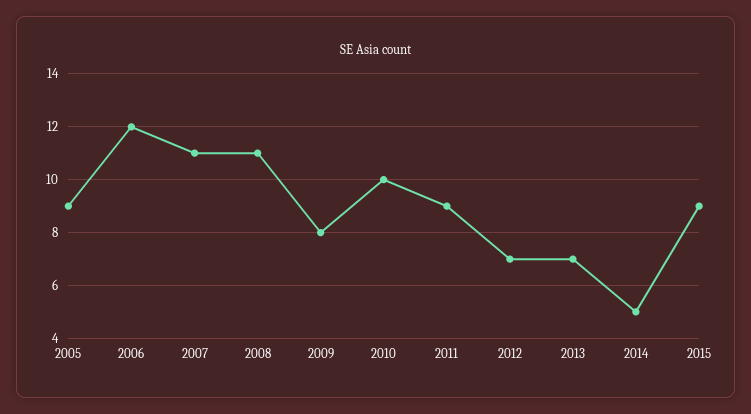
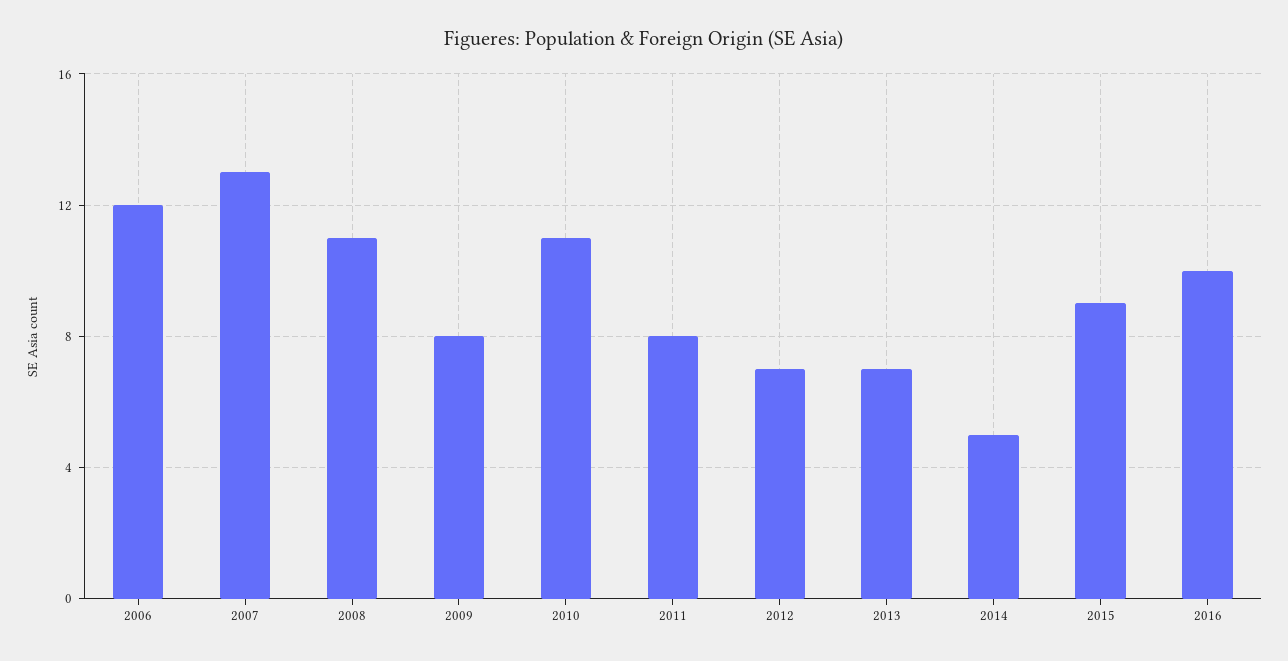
2005: 9 -> none
2007: 11 -> 13
2010: 10 -> 11
2011: 9 -> 8
2016: none -> 10

